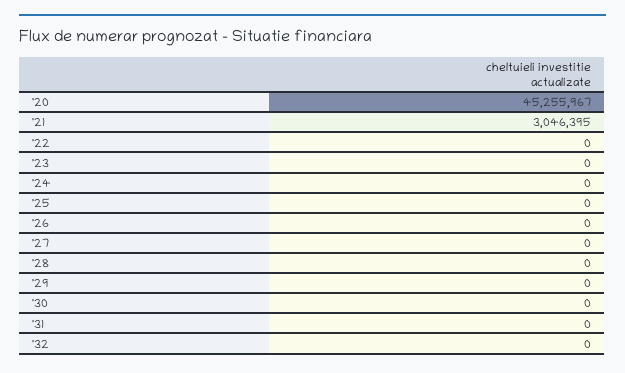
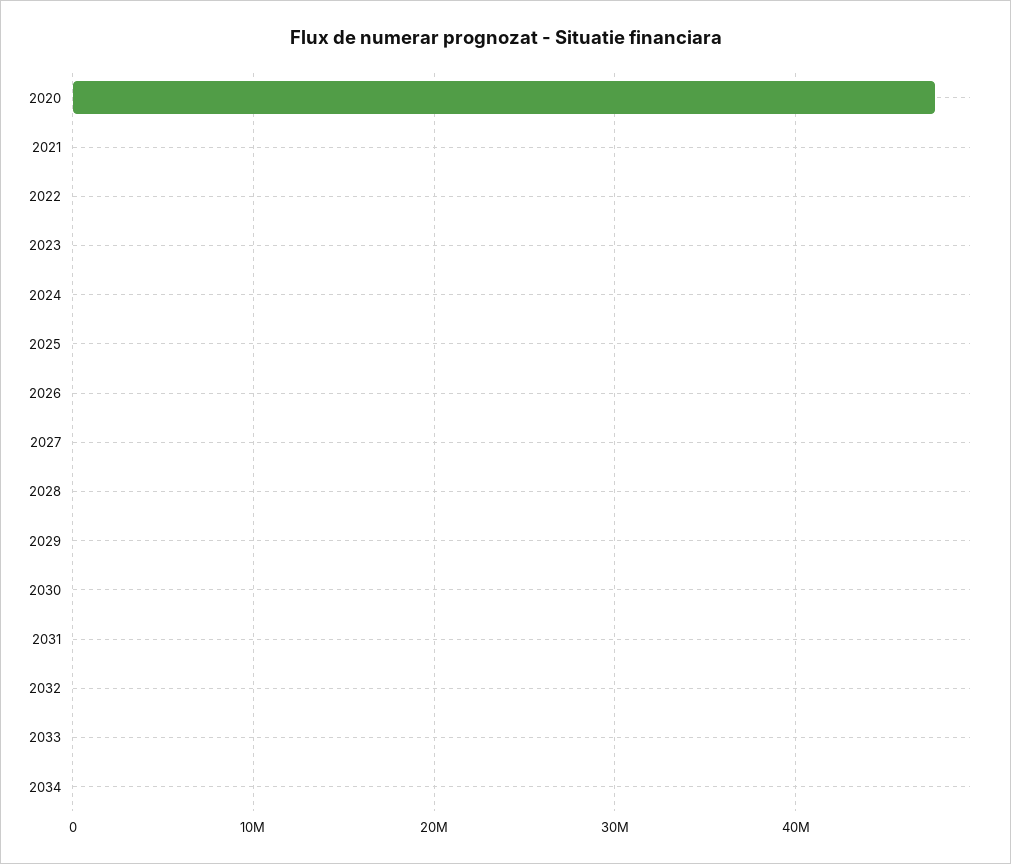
'20: 45255967 -> 48000000
'21: 3046395 -> 0
2033: none -> 0
2034: none -> 0

